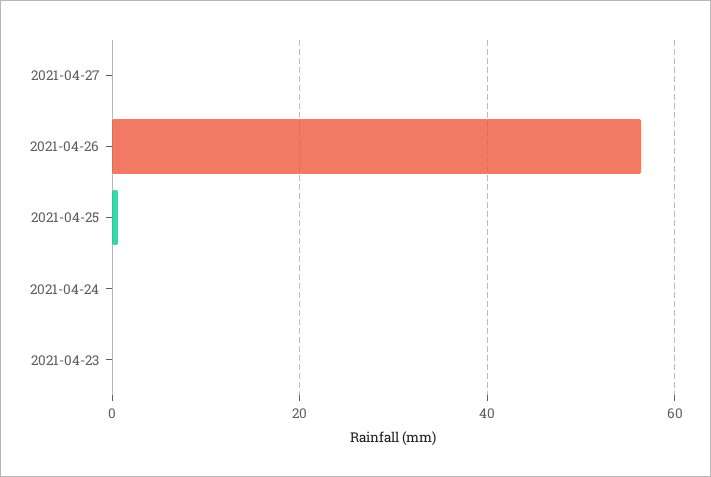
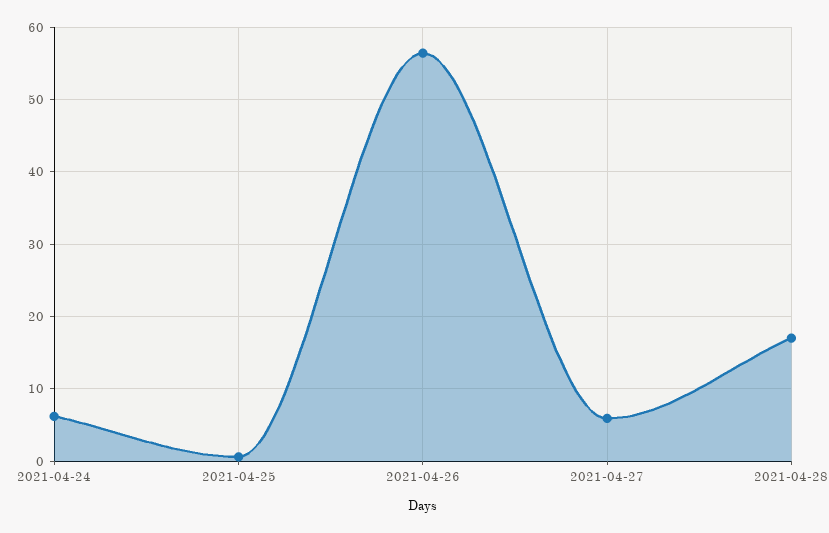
2021-04-27: 0 -> 6
2021-04-24: 0 -> 6
2021-04-23: 0 -> none
2021-04-28: none -> 17

